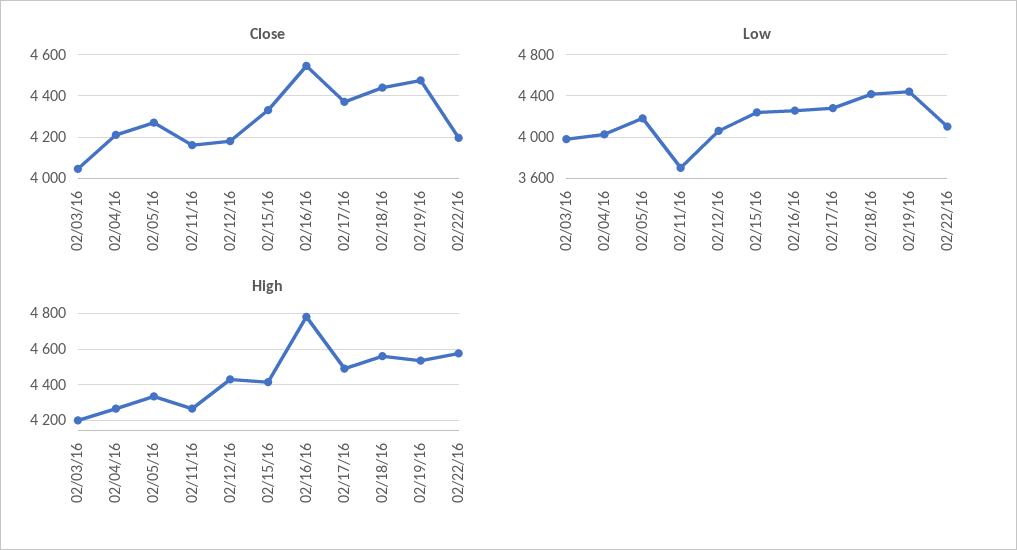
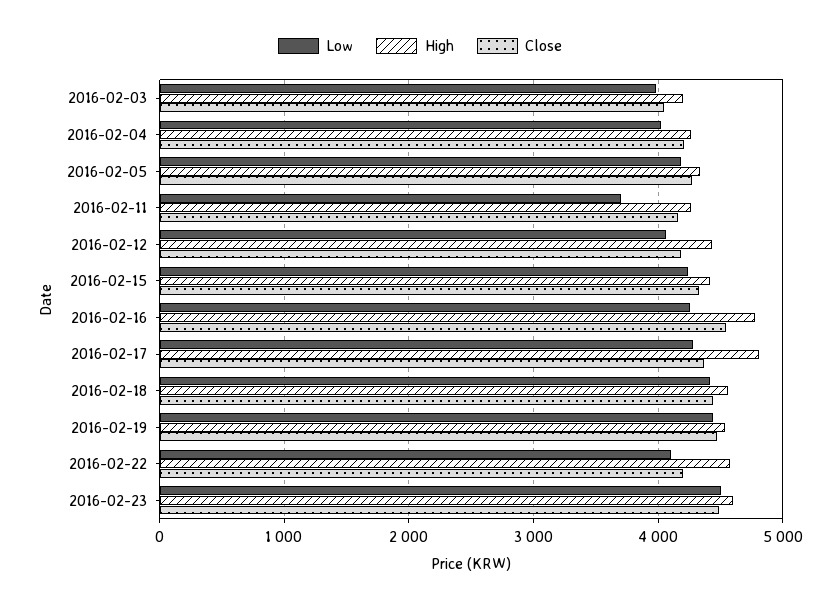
High, 02/17/16: 4500 -> 4800
Low, 2016-02-23: none -> 4500
High, 2016-02-23: none -> 4600
Close, 2016-02-23: none -> 4500

